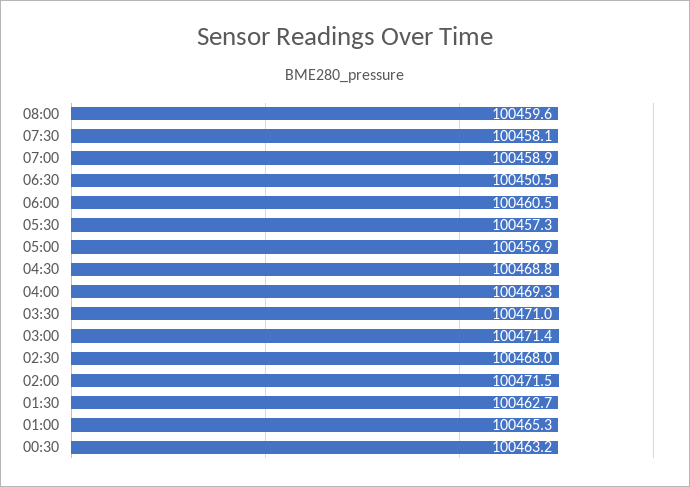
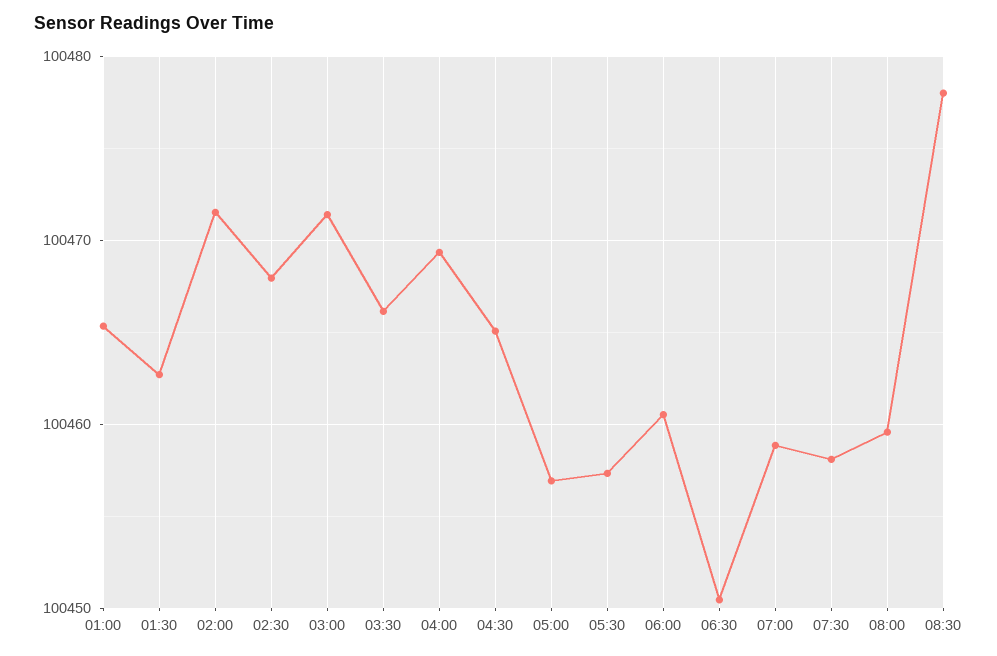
04:30: 100468.8 -> 100465
03:30: 100471 -> 100466
00:30: 100463.2 -> none
08:30: none -> 100478

